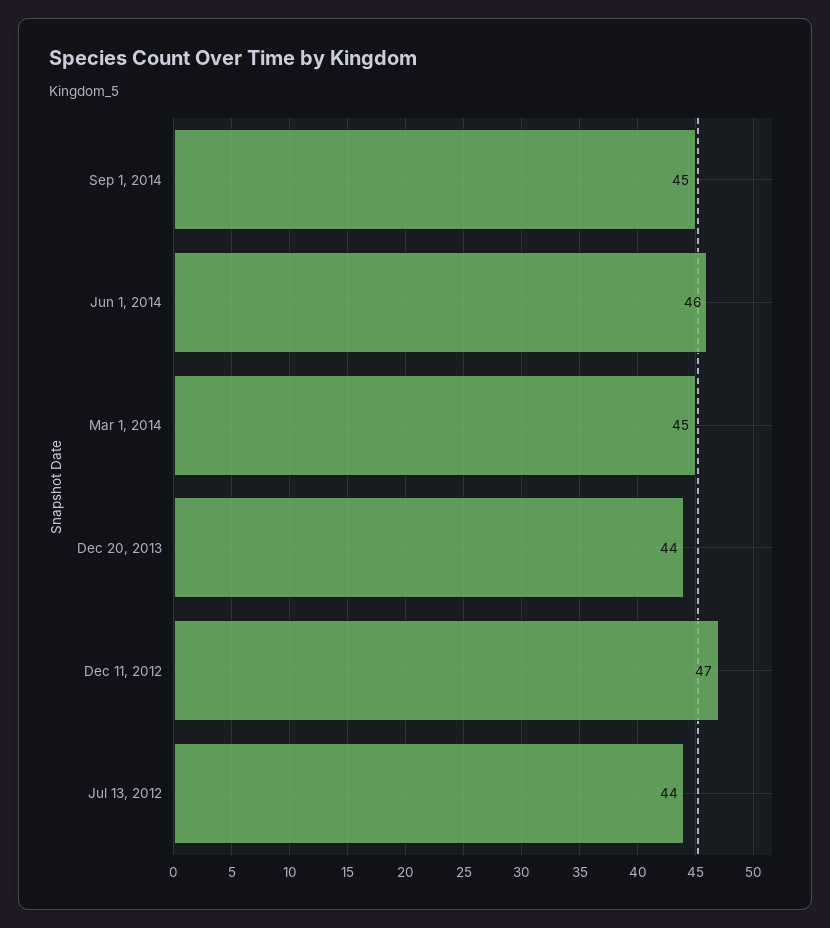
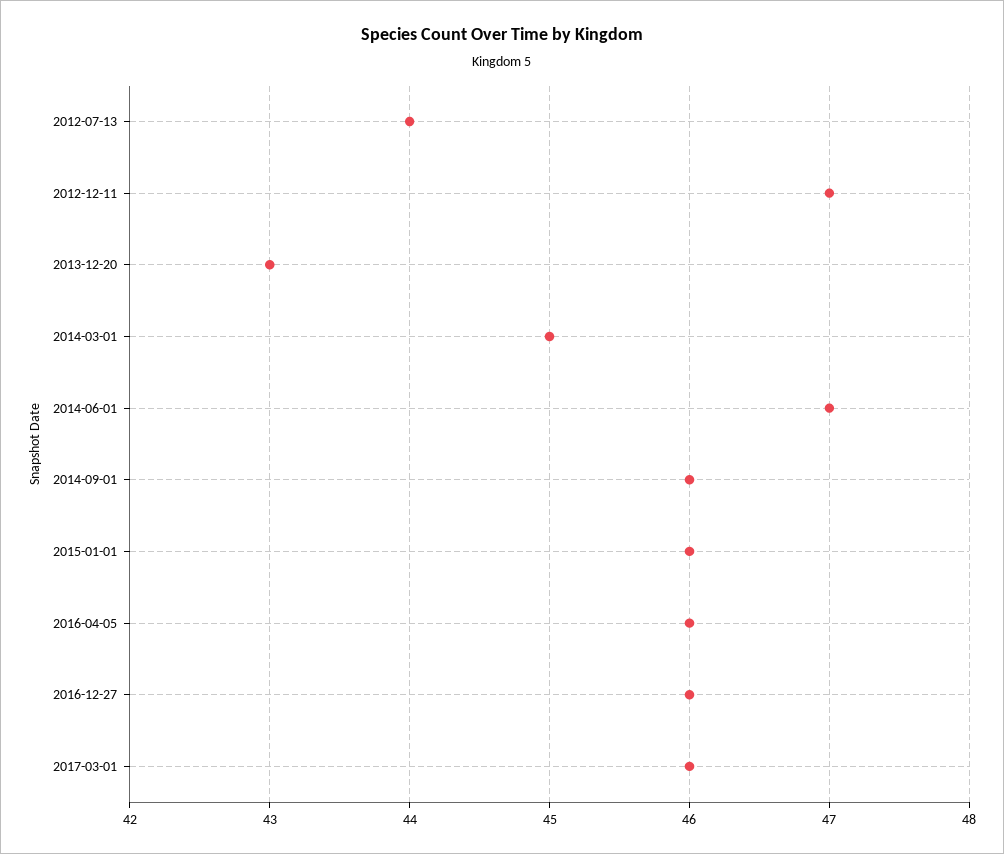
Sep 1, 2014: 45 -> 46
Jun 1, 2014: 46 -> 47
Dec 20, 2013: 44 -> 43
2015-01-01: none -> 46
2016-04-05: none -> 46
2016-12-27: none -> 46
2017-03-01: none -> 46

